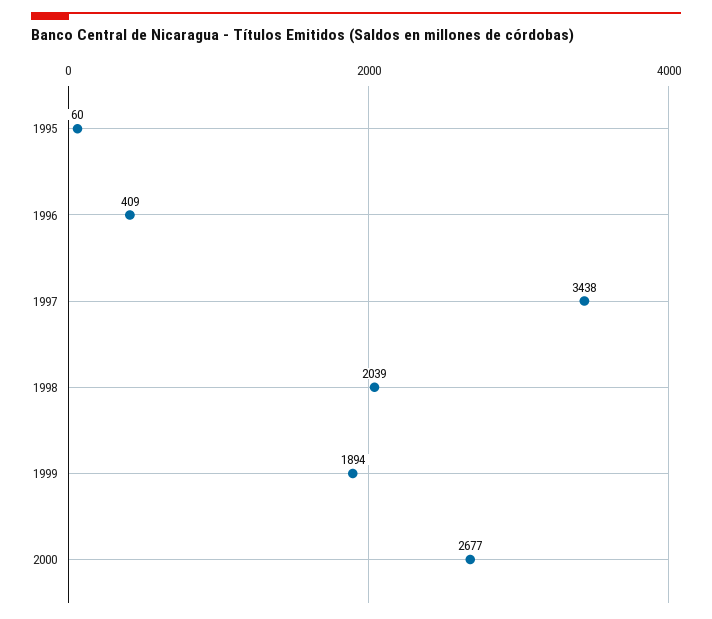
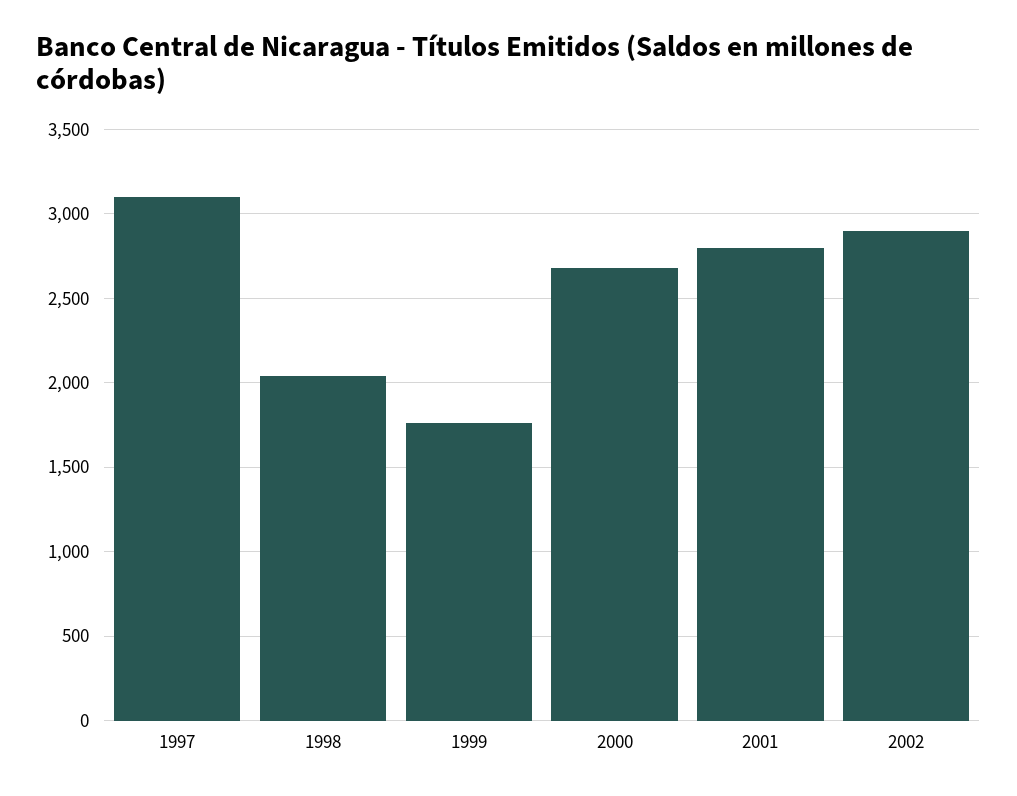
1995: 60 -> none
1996: 409 -> none
1997: 3438 -> 3100
1999: 1894 -> 1750
2001: none -> 2800
2002: none -> 2900

